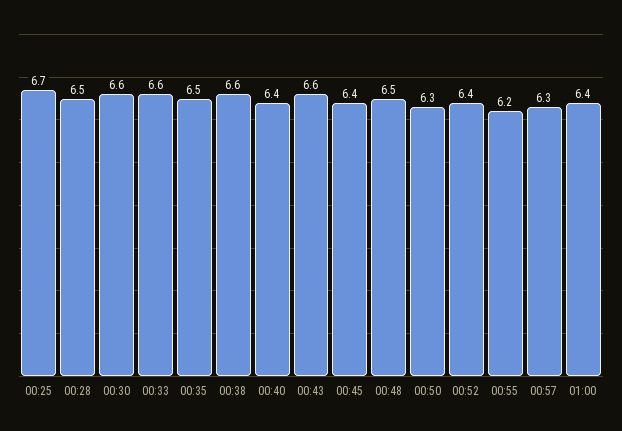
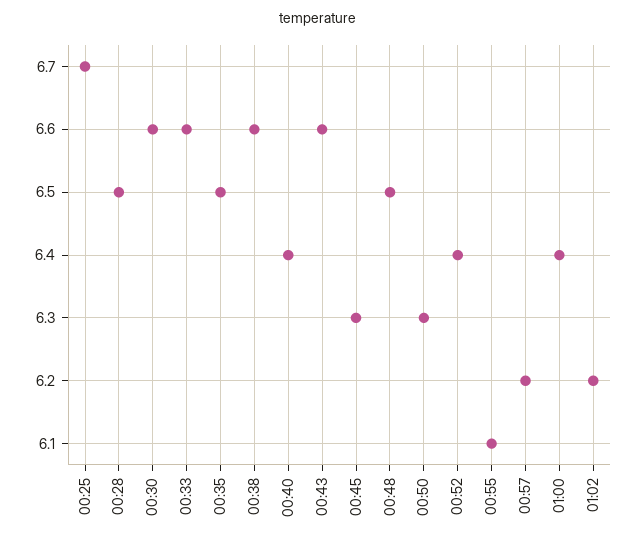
00:45: 6.4 -> 6.3
00:55: 6.2 -> 6.1
00:57: 6.3 -> 6.2
01:02: none -> 6.2

